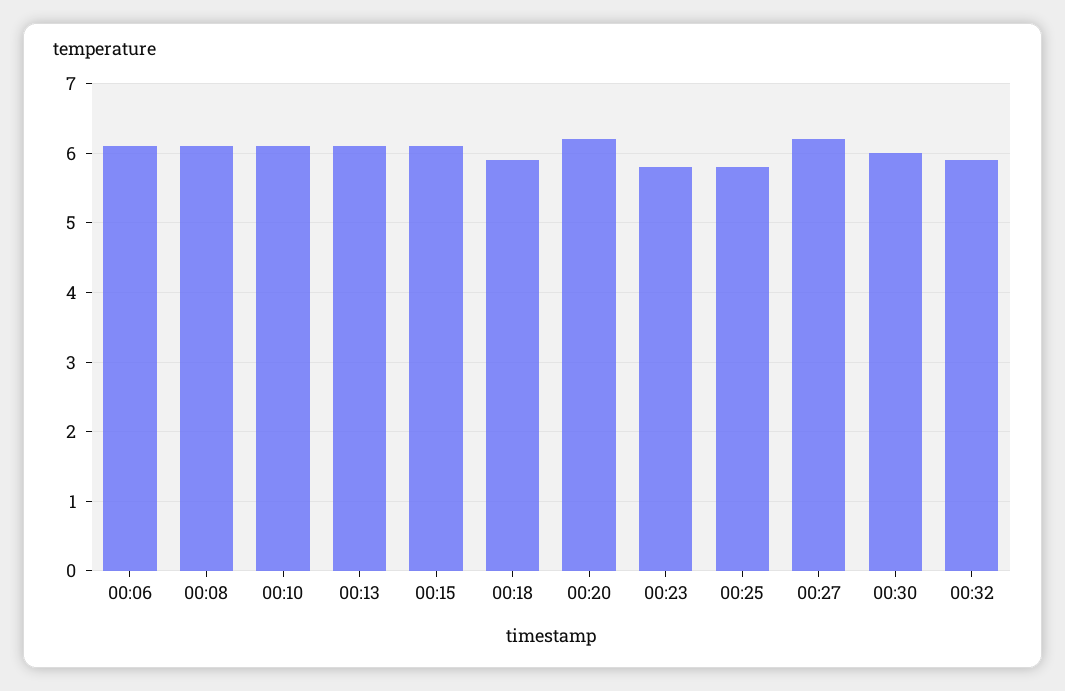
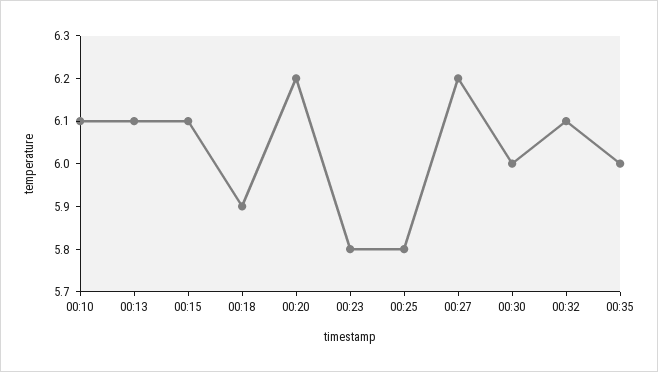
00:06: 6.1 -> none
00:08: 6.1 -> none
00:32: 5.9 -> 6.1
00:35: none -> 6

